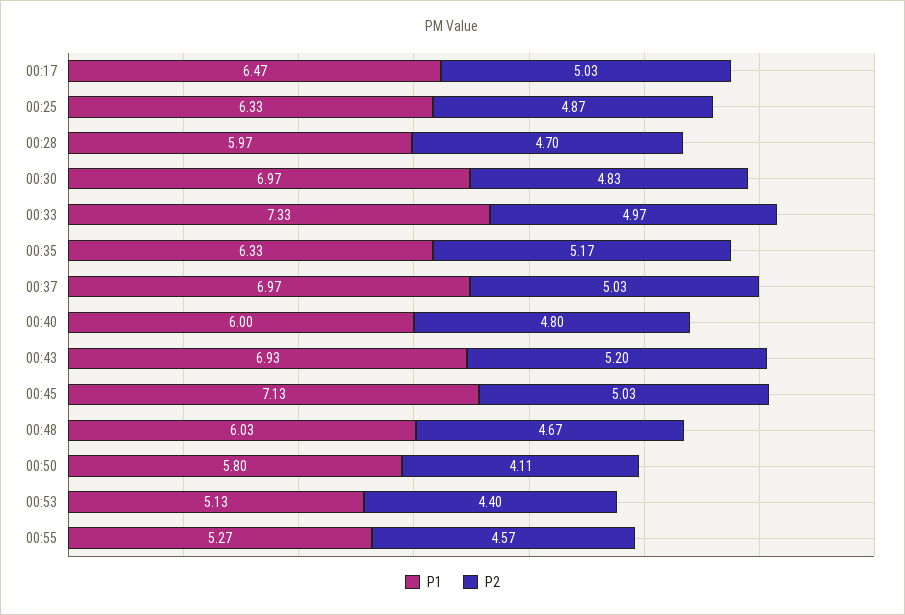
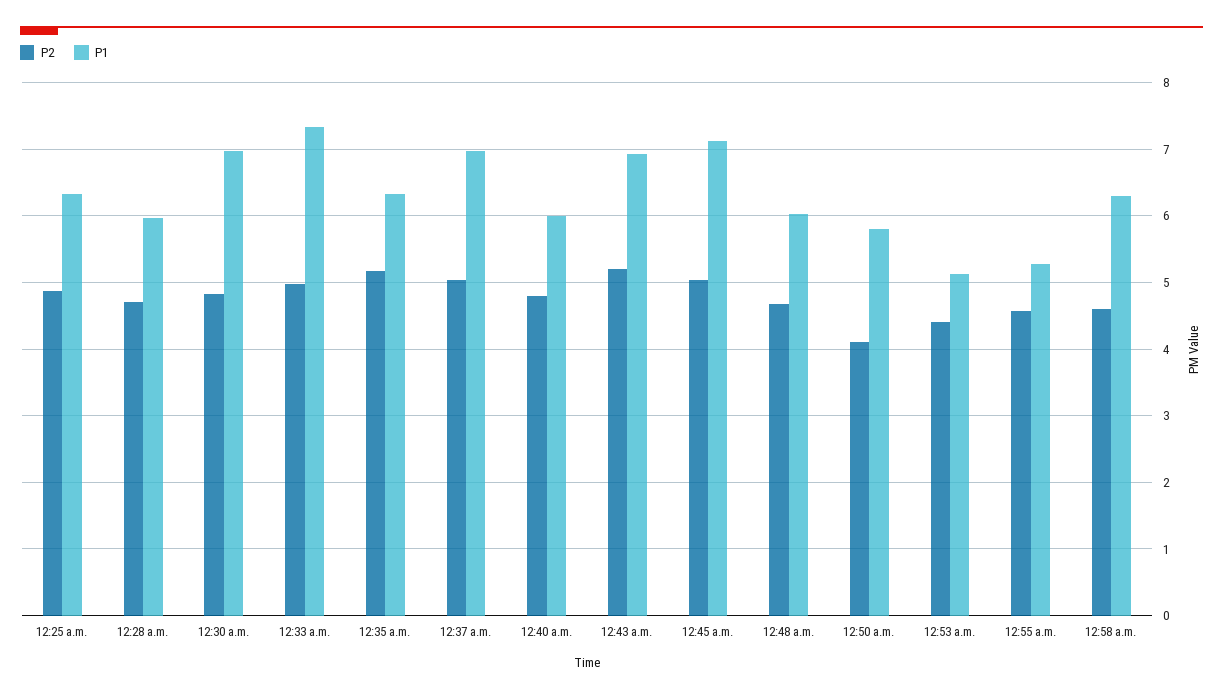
P1, 00:17: 6.47 -> none
P2, 00:17: 5.03 -> none
P2, 12:58 a.m.: none -> 4.6
P1, 12:58 a.m.: none -> 6.3

